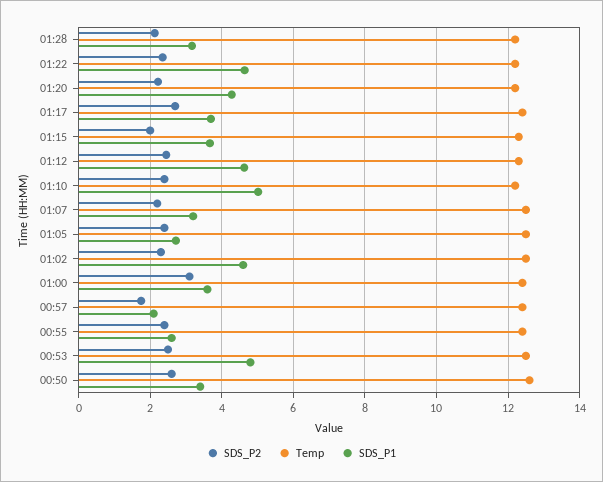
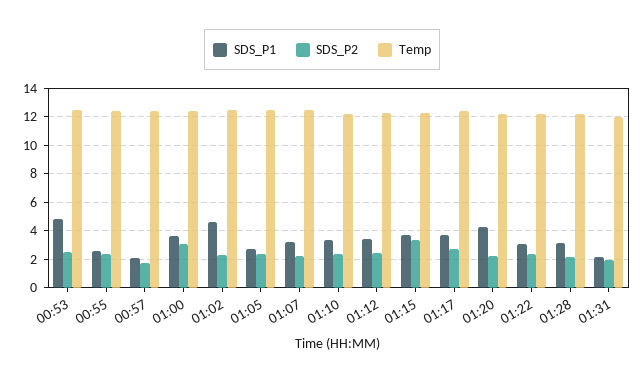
SDS_P1, 01:22: 4.6 -> 3
SDS_P2, 01:15: 2 -> 3.5
SDS_P1, 01:12: 4.6 -> 3.5
SDS_P1, 01:10: 5 -> 3.5
SDS_P2, 00:50: 2.6 -> none
Temp, 00:50: 12.6 -> none
SDS_P1, 00:50: 3.4 -> none
SDS_P1, 01:31: none -> 2
SDS_P2, 01:31: none -> 2
Temp, 01:31: none -> 12

